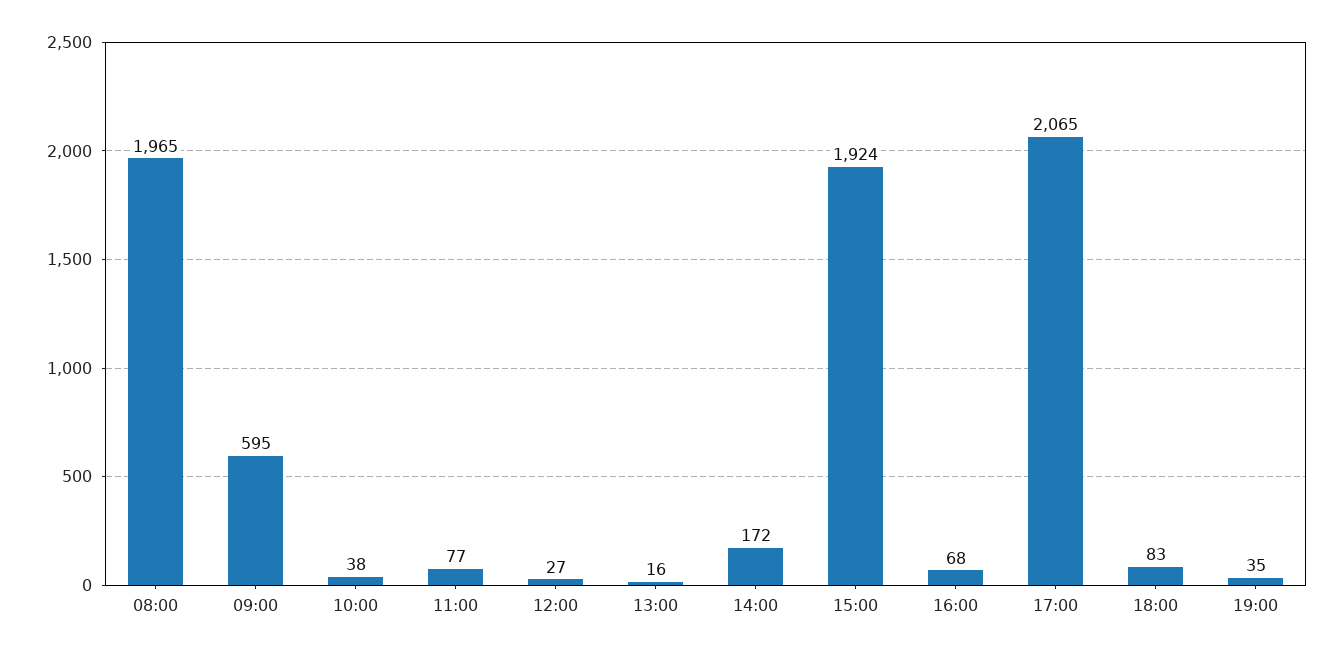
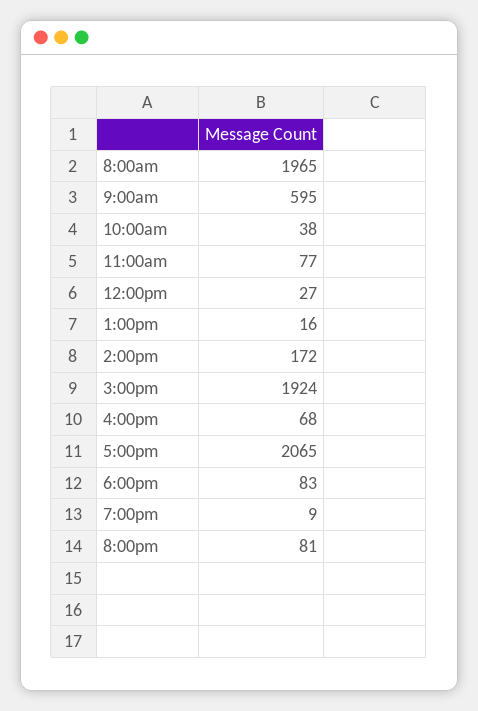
19:00: 35 -> 9
8:00pm: none -> 81

